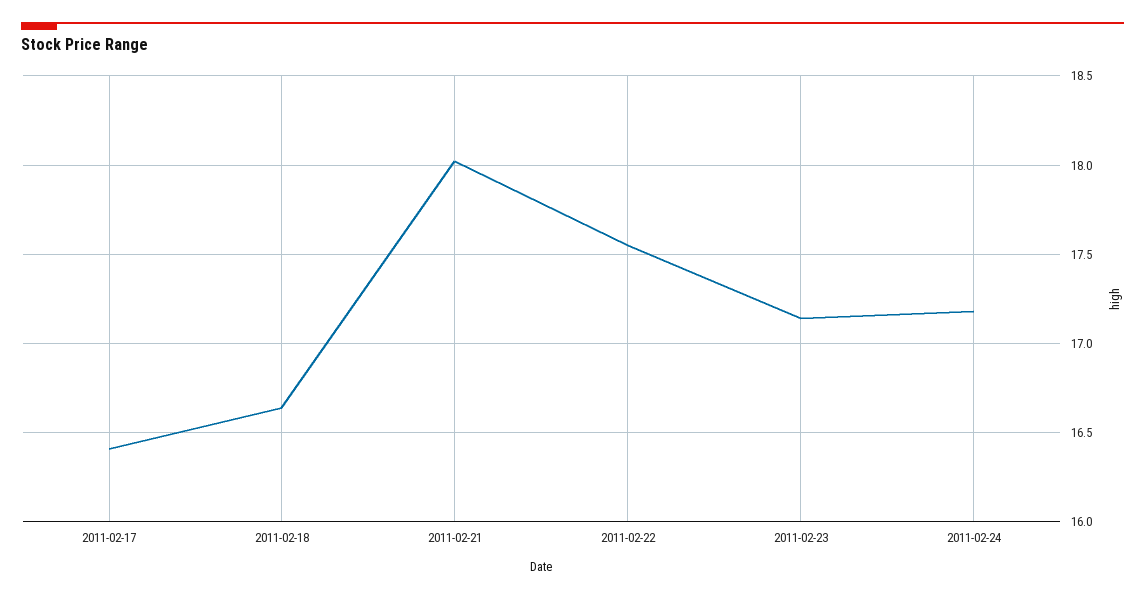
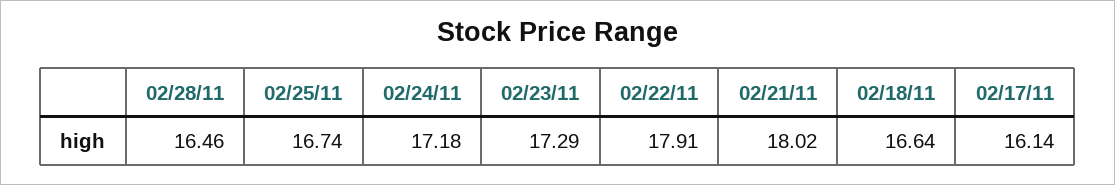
2011-02-17: 16.4 -> 16.14
2011-02-22: 17.55 -> 17.91
2011-02-23: 17.15 -> 17.29
02/28/11: none -> 16.46
02/25/11: none -> 16.74

